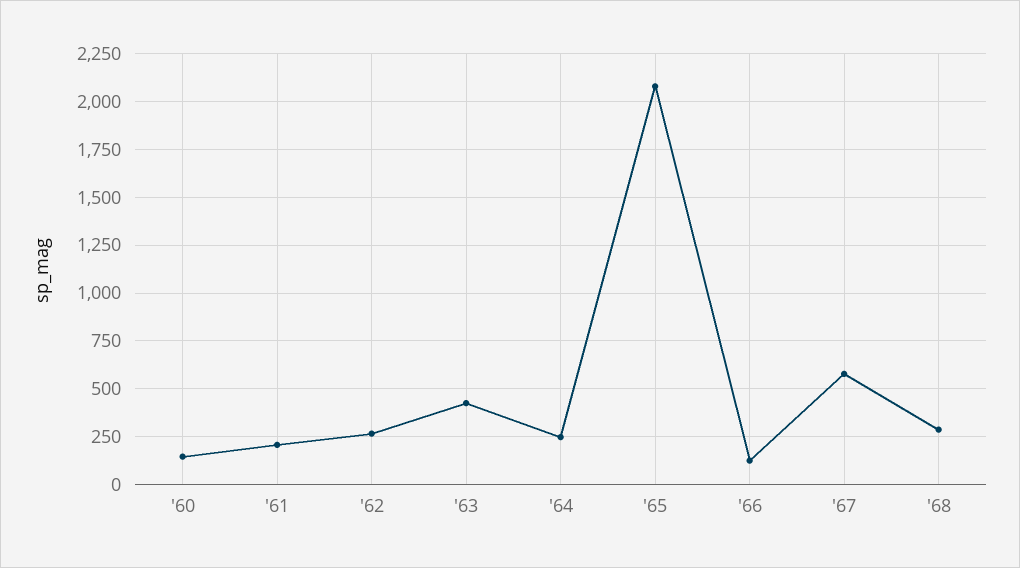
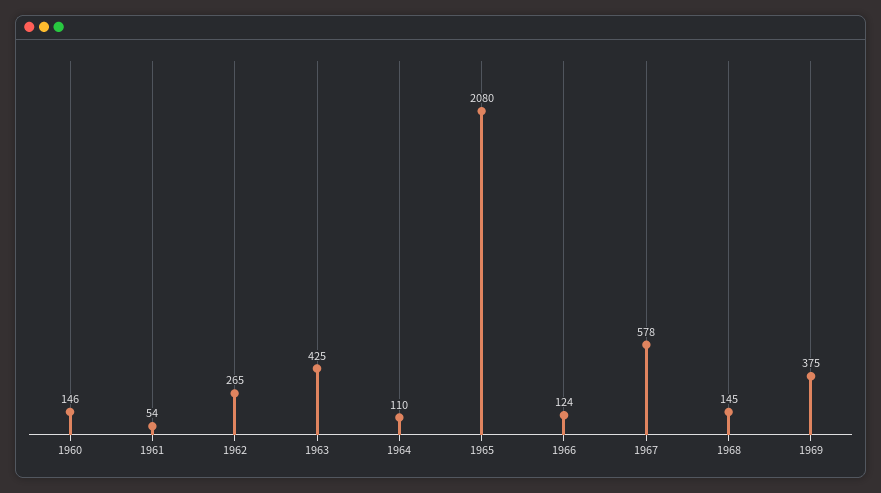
'61: 200 -> 54
'64: 250 -> 110
'68: 300 -> 145
1969: none -> 375

